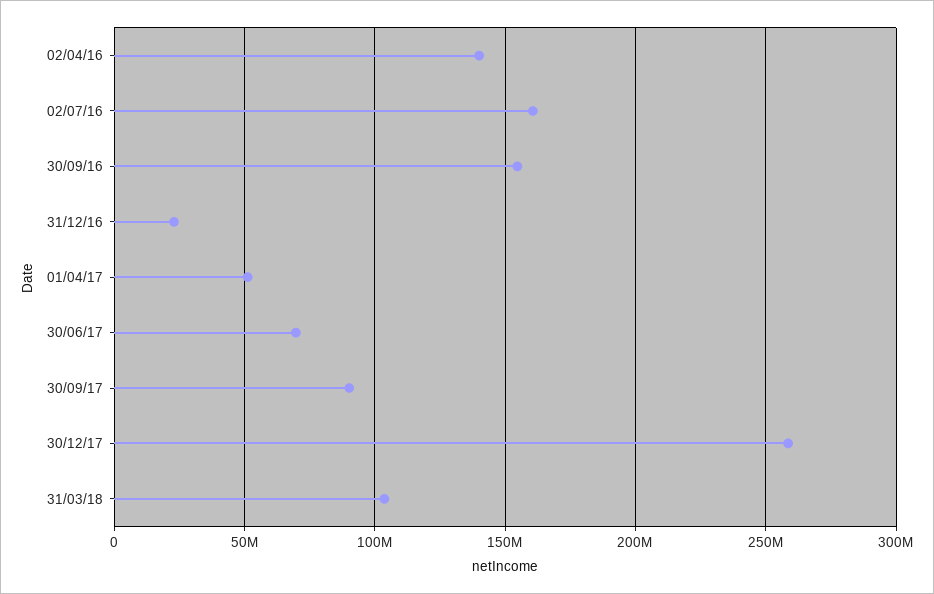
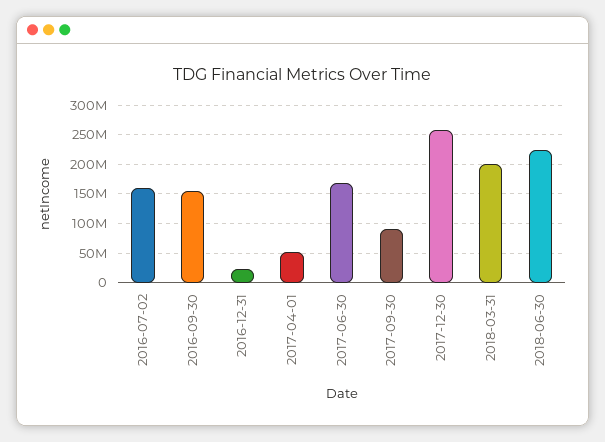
02/04/16: 140000000 -> none
30/06/17: 70000000 -> 175000000
31/03/18: 105000000 -> 200000000
2018-06-30: none -> 225000000

